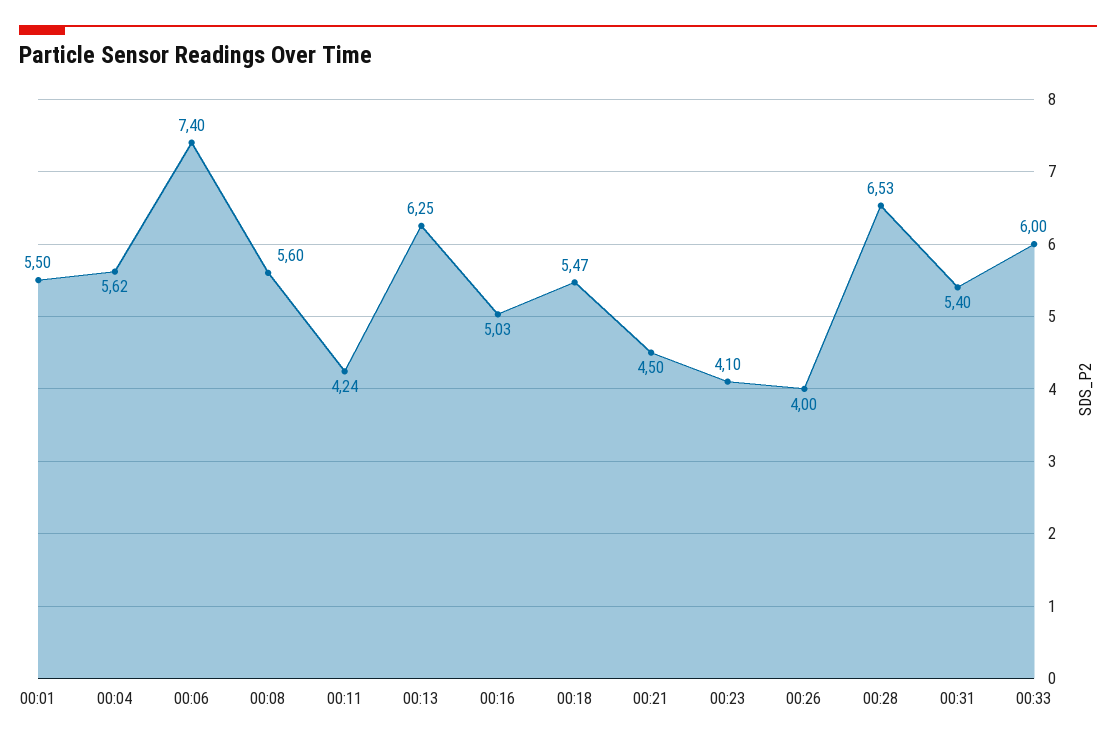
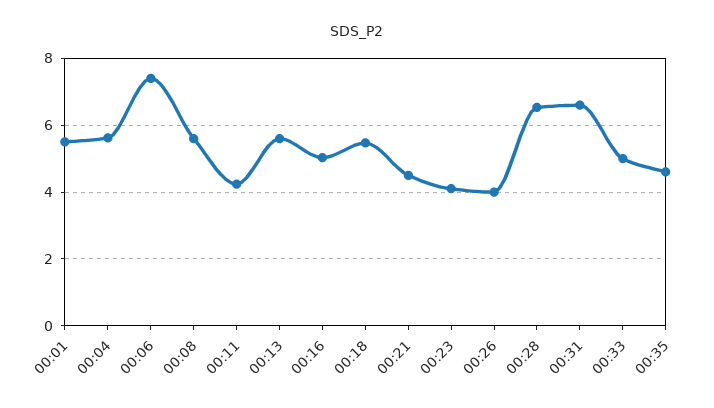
00:13: 6.25 -> 5.6
00:31: 5.4 -> 6.6
00:33: 6 -> 5
00:35: none -> 4.6

